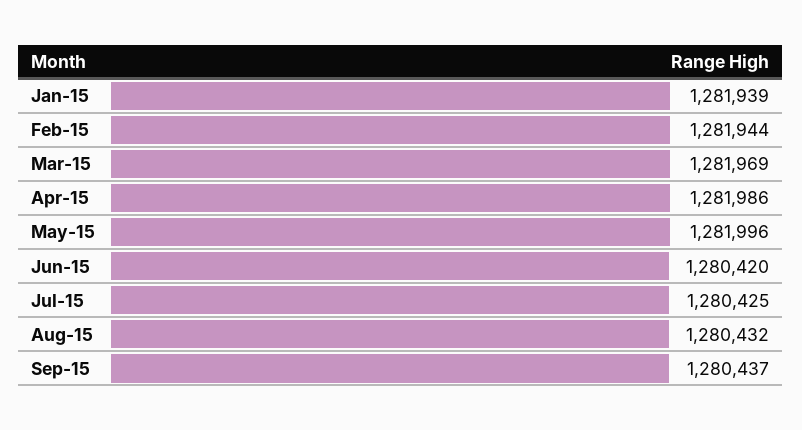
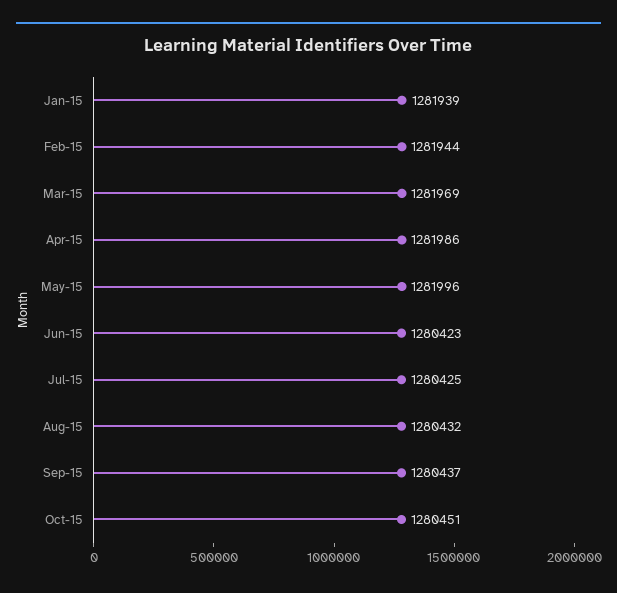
Jun-15: 1280420 -> 1280423
Oct-15: none -> 1280451

